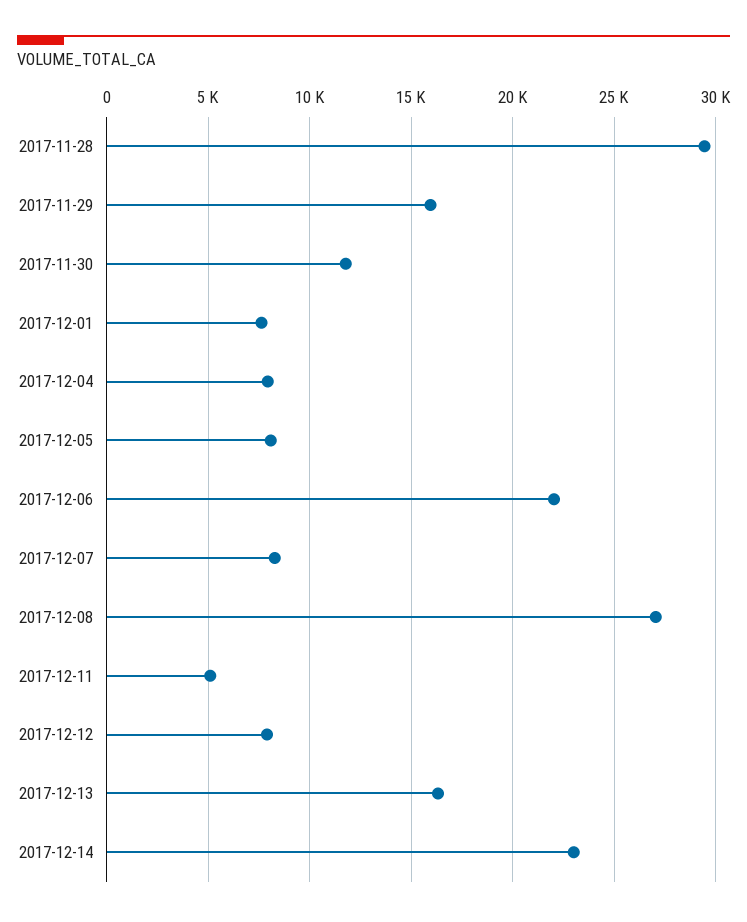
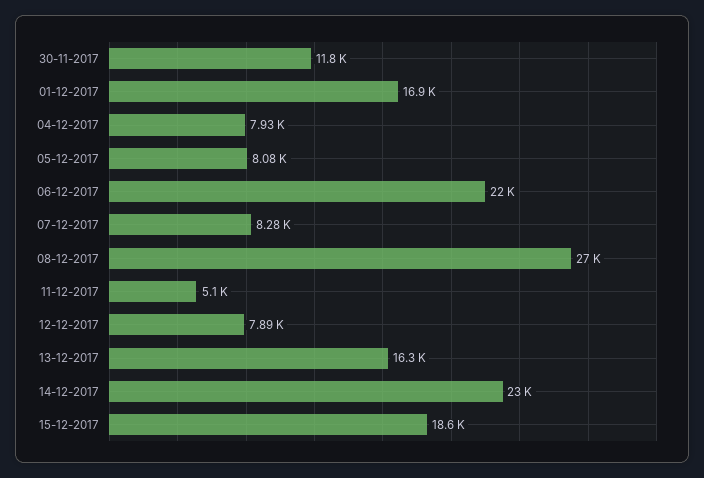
2017-11-28: 29500 -> none
2017-11-29: 16000 -> none
2017-12-01: 7500 -> 16900
15-12-2017: none -> 18600

